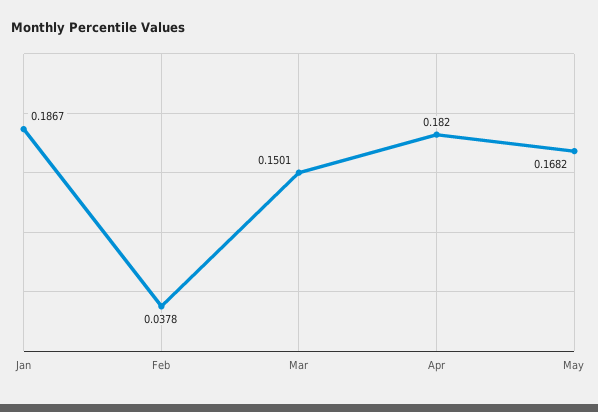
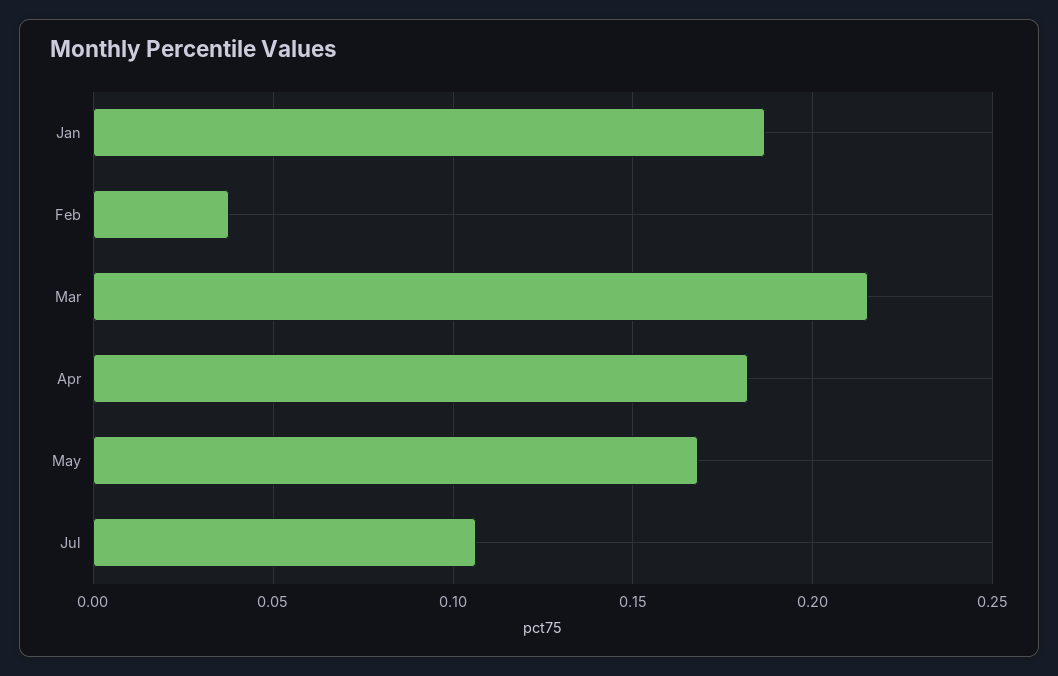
Mar: 0.1501 -> 0.215
Jul: none -> 0.105

